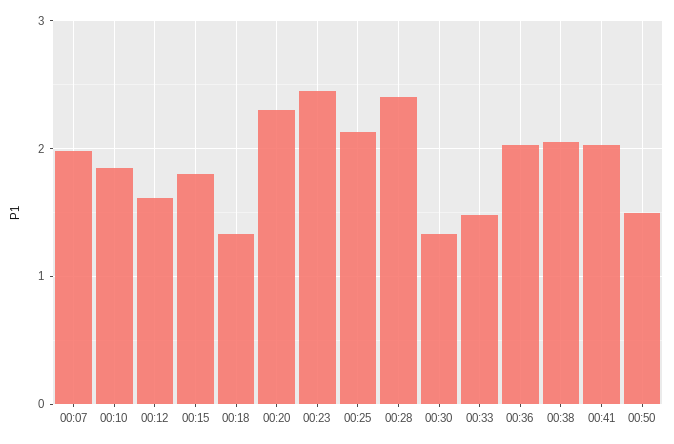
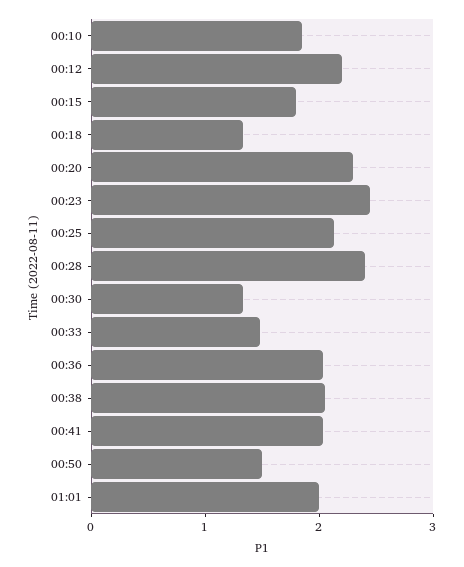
00:07: 2 -> none
00:12: 1.6 -> 2.2
01:01: none -> 2

